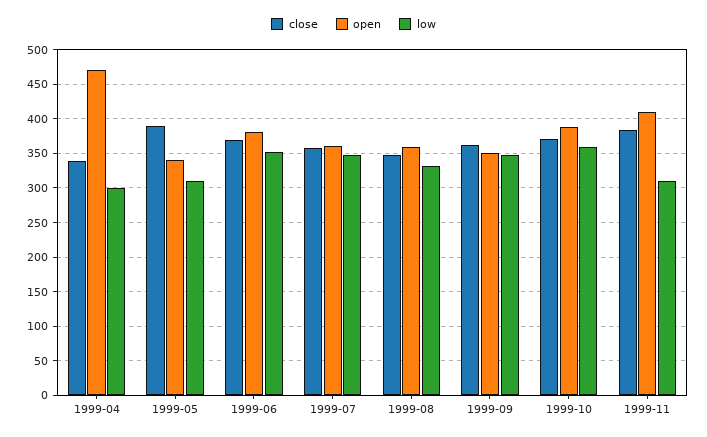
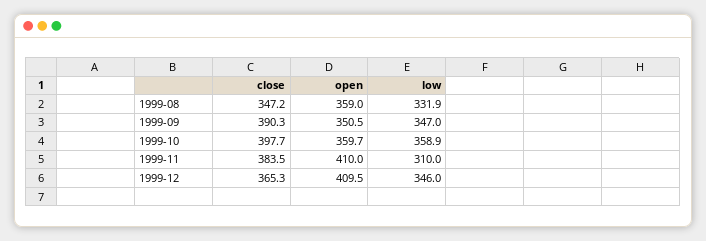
close, 1999-04: 340 -> none
open, 1999-04: 470 -> none
low, 1999-04: 300 -> none
close, 1999-05: 390 -> none
open, 1999-05: 340 -> none
low, 1999-05: 310 -> none
close, 1999-06: 370 -> none
open, 1999-06: 380 -> none
low, 1999-06: 350 -> none
close, 1999-07: 360 -> none
open, 1999-07: 360 -> none
low, 1999-07: 350 -> none
close, 1999-09: 360 -> 390.3
close, 1999-10: 370 -> 397.7
open, 1999-10: 390 -> 359.7
close, 1999-12: none -> 365.3
open, 1999-12: none -> 409.5
low, 1999-12: none -> 346

